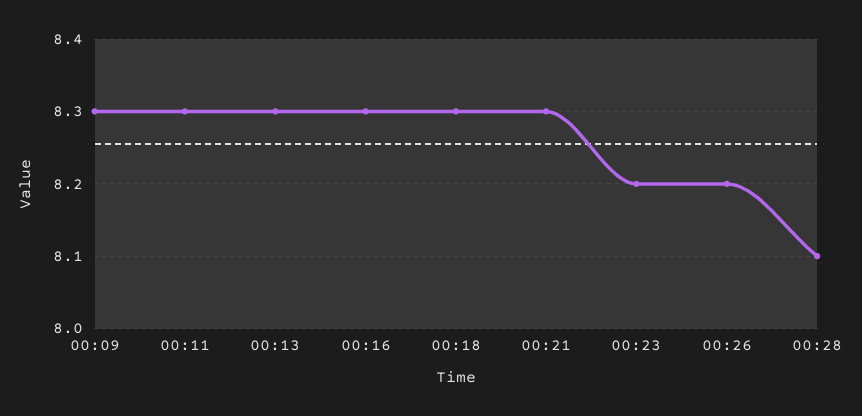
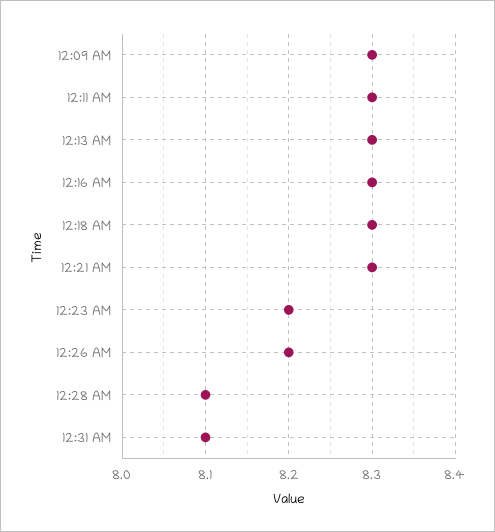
12:31 AM: none -> 8.1

